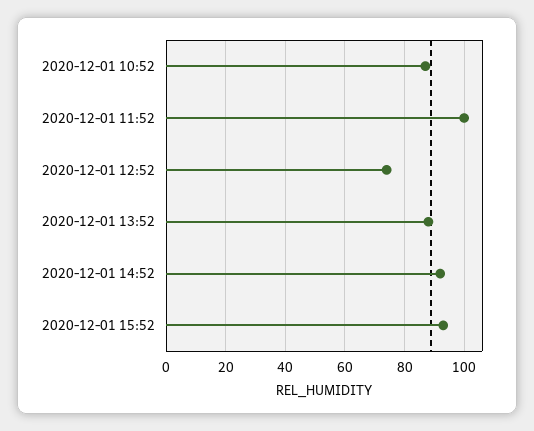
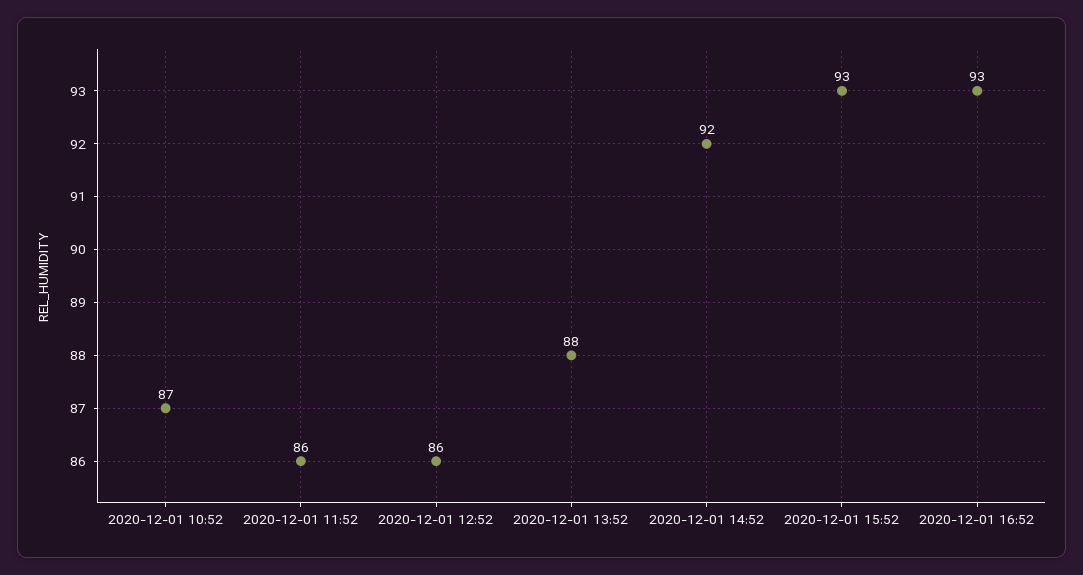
2020-12-01 11:52: 100 -> 86
2020-12-01 12:52: 75 -> 86
2020-12-01 16:52: none -> 93

